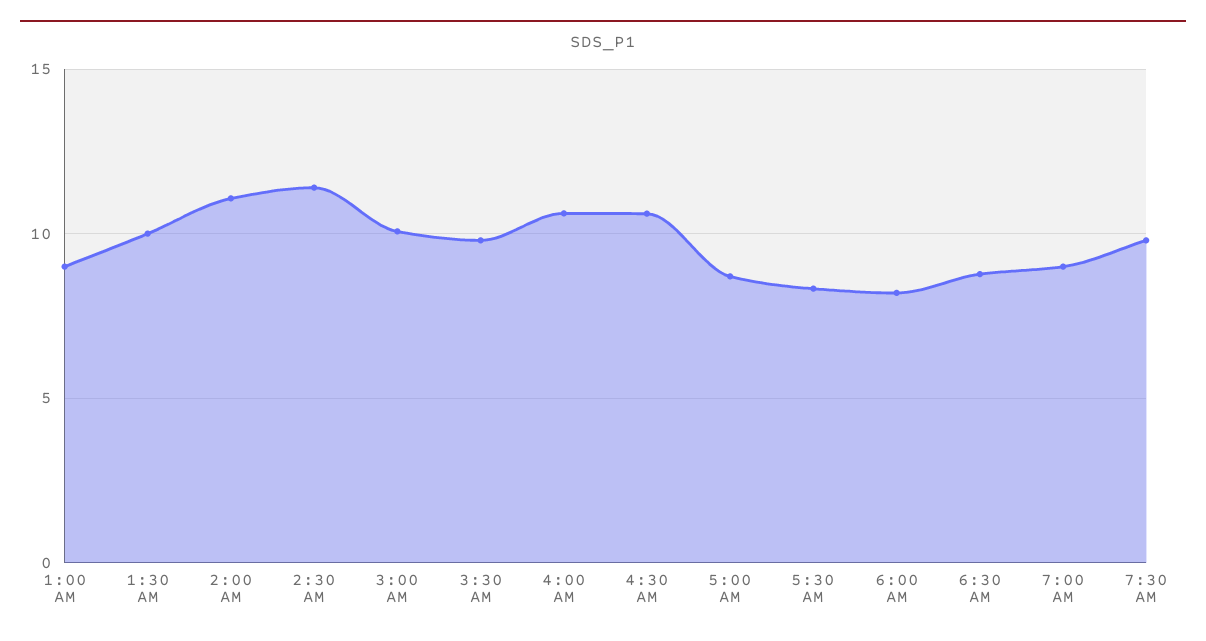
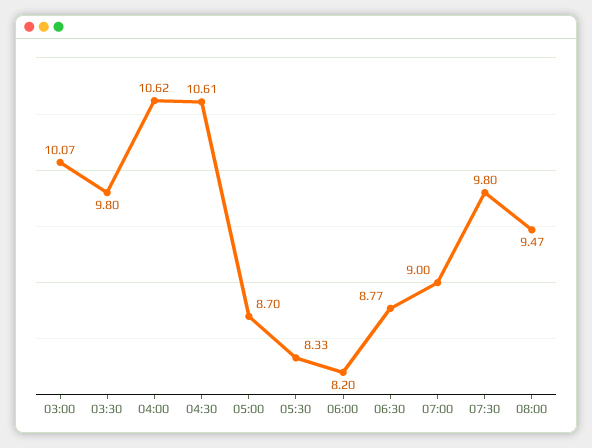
1:00 AM: 9 -> none
1:30 AM: 10 -> none
2:00 AM: 11 -> none
2:30 AM: 11.5 -> none
08:00: none -> 9.47

